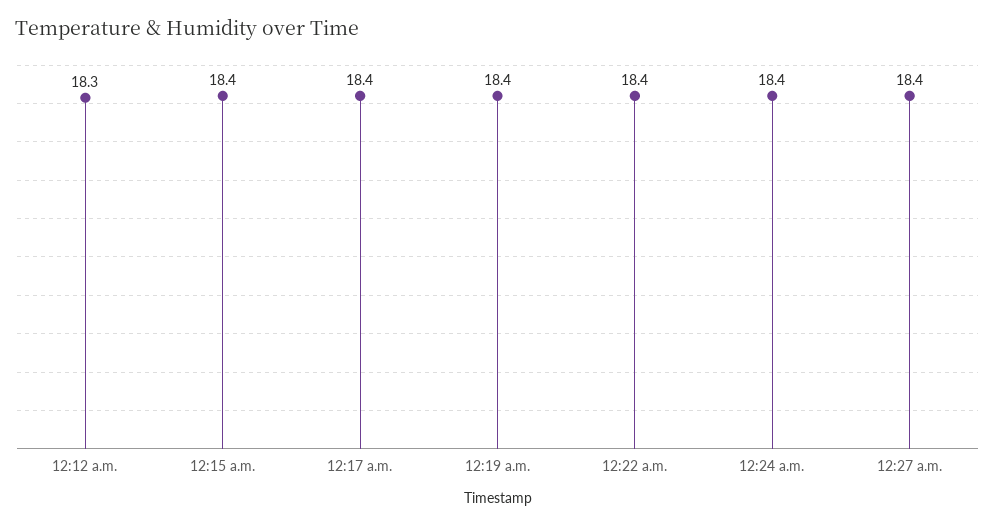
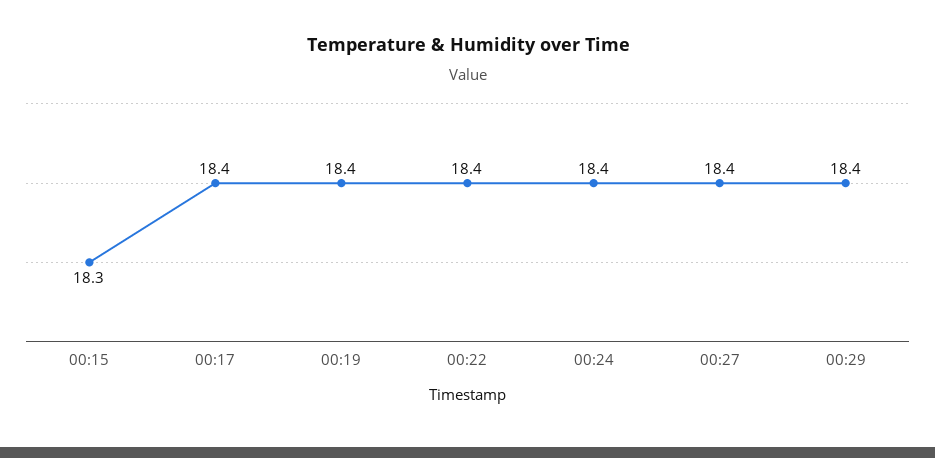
12:12 a.m.: 18.3 -> none
12:15 a.m.: 18.4 -> 18.3
00:29: none -> 18.4

